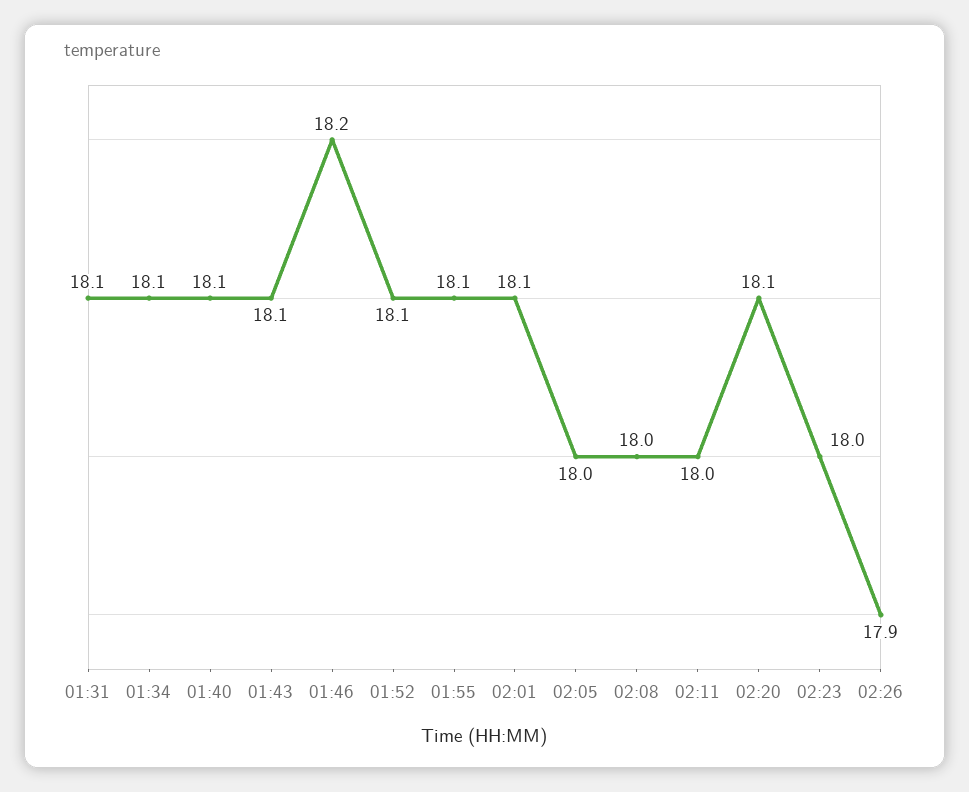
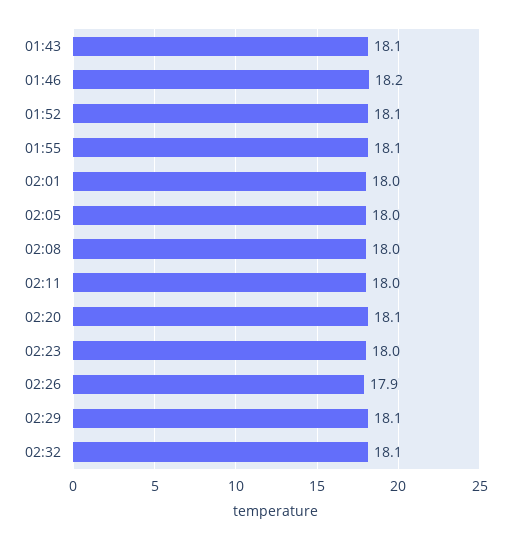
01:31: 18.1 -> none
01:34: 18.1 -> none
01:40: 18.1 -> none
02:01: 18.1 -> 18
02:29: none -> 18.1
02:32: none -> 18.1

